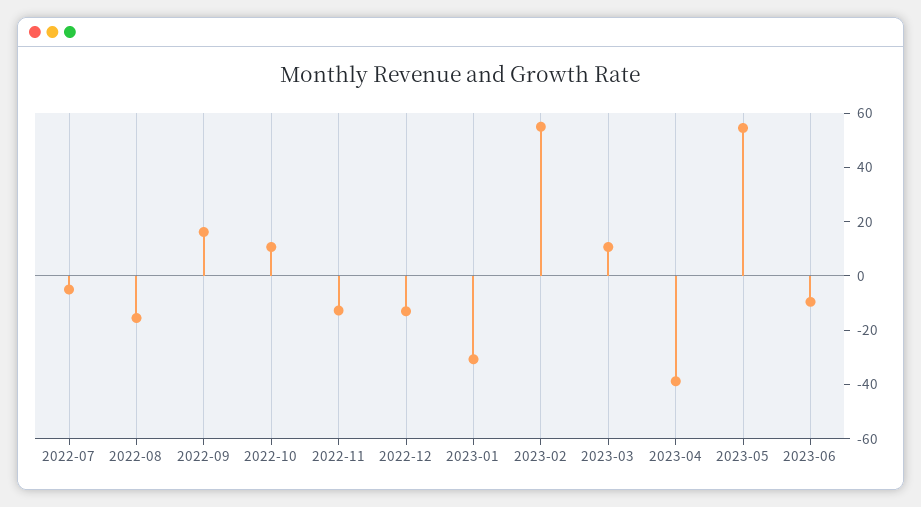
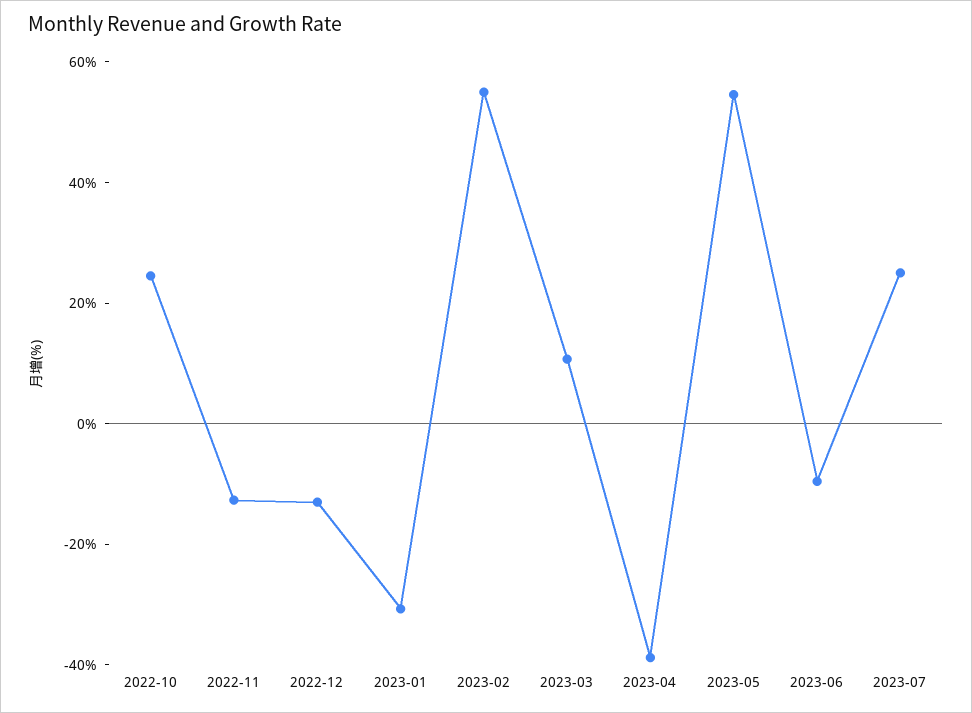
2022-07: -5 -> none
2022-08: -15 -> none
2022-09: 15 -> none
2022-10: 10 -> 25
2023-07: none -> 25

